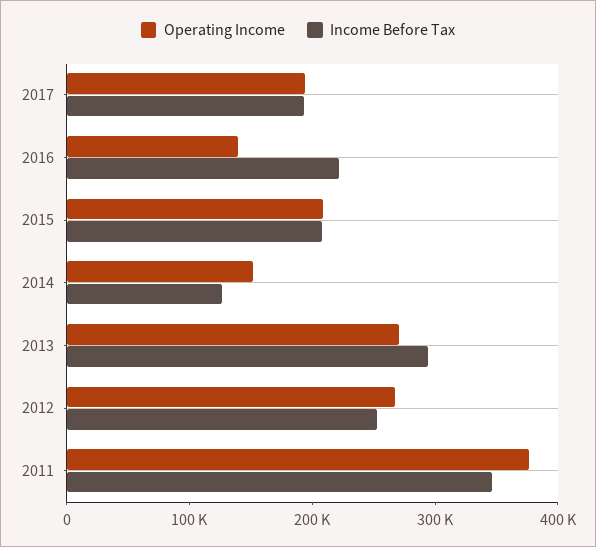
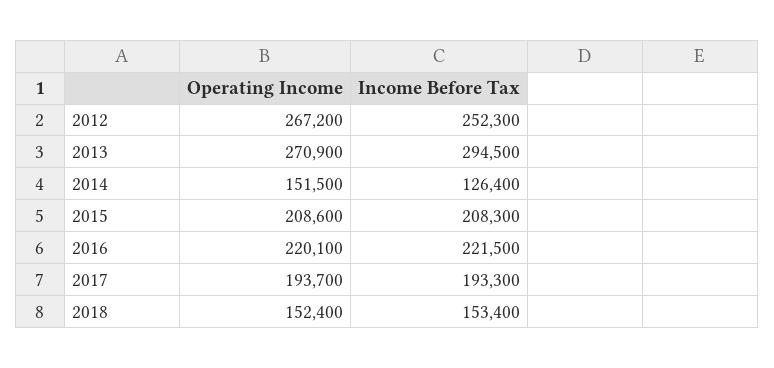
Operating Income, 2016: 140000 -> 220100
Operating Income, 2011: 380000 -> none
Income Before Tax, 2011: 340000 -> none
Operating Income, 2018: none -> 152400
Income Before Tax, 2018: none -> 153400

